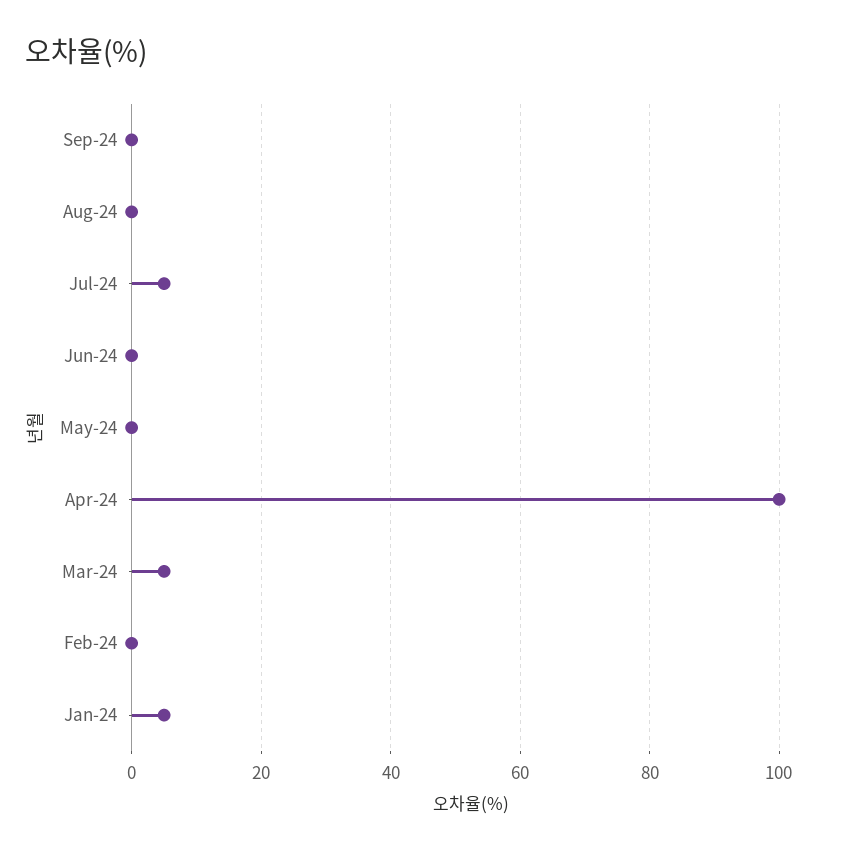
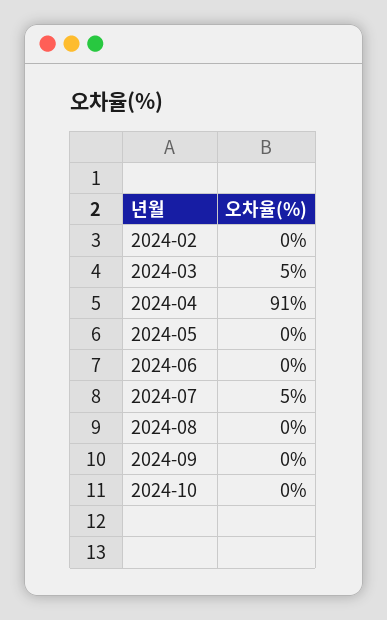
Apr-24: 100 -> 91
Jan-24: 5 -> none
2024-10: none -> 0

